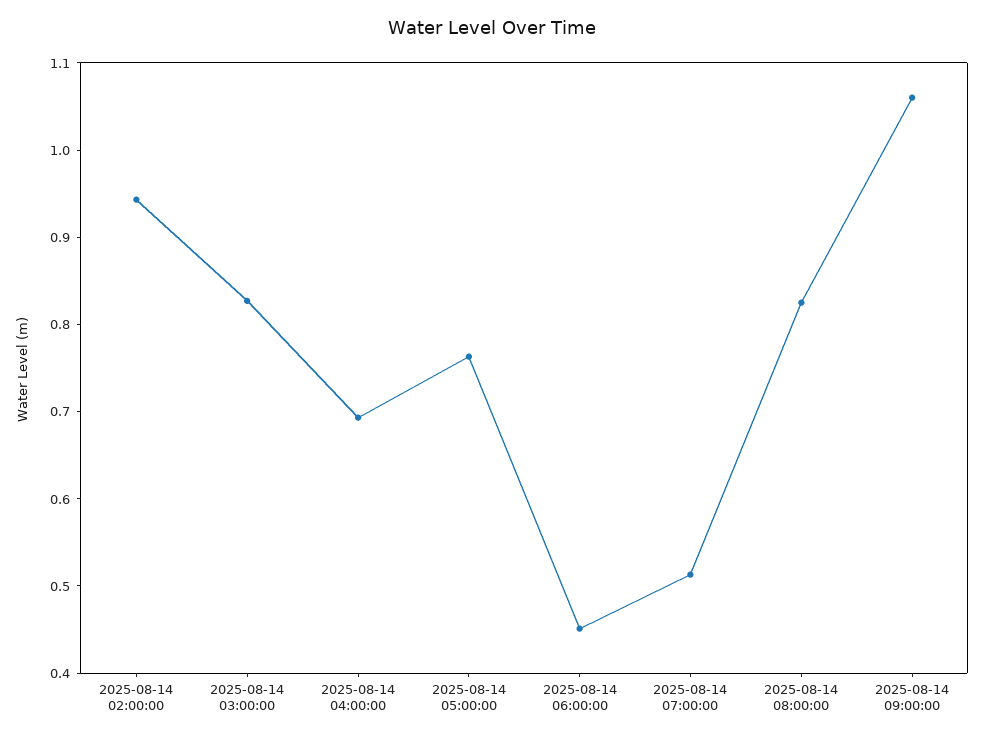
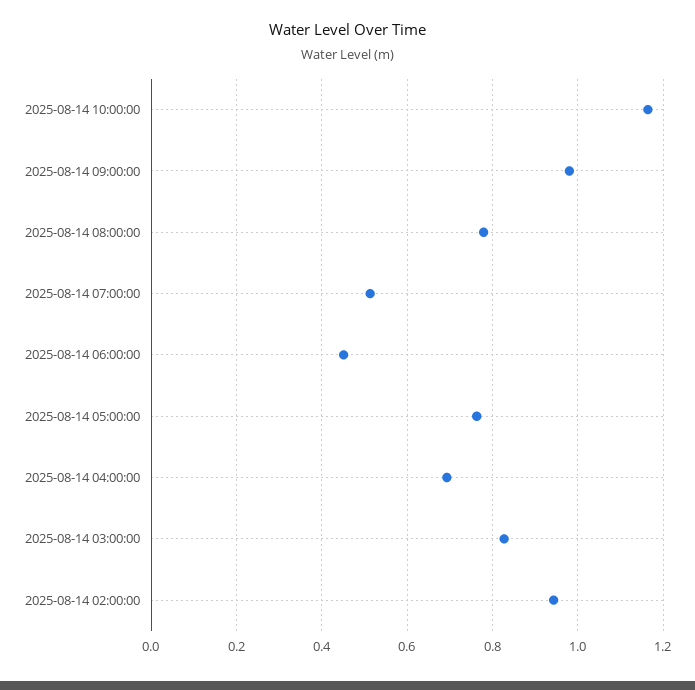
2025-08-14 08:00:00: 0.82 -> 0.78
2025-08-14 09:00:00: 1.06 -> 0.98
2025-08-14 10:00:00: none -> 1.16

